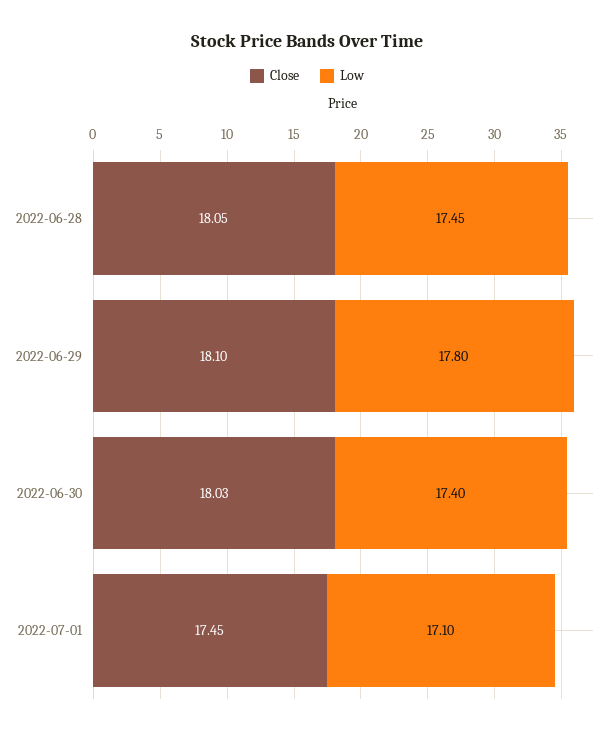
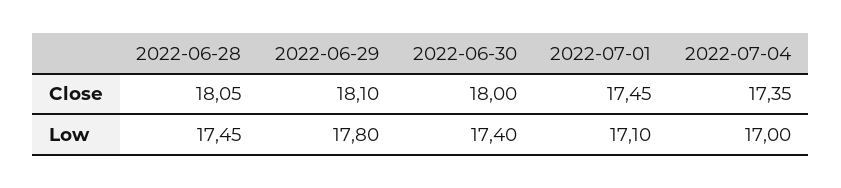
Close, 2022-06-30: 18.03 -> 18
Close, 2022-07-04: none -> 17.35
Low, 2022-07-04: none -> 17

